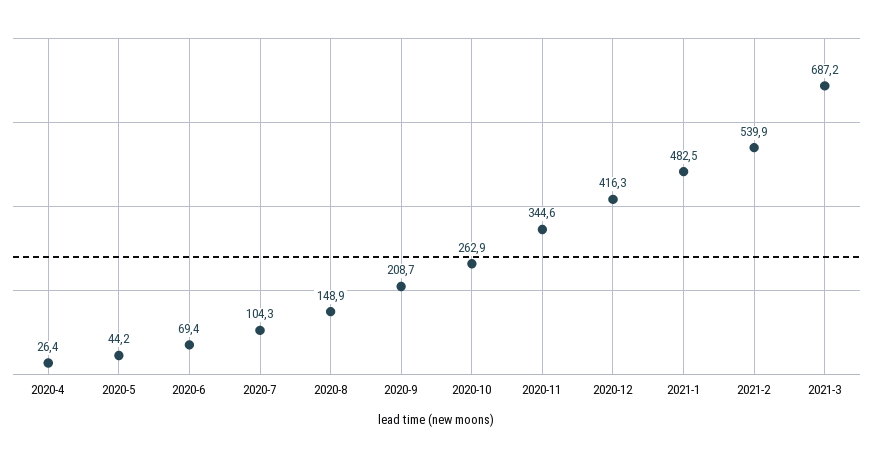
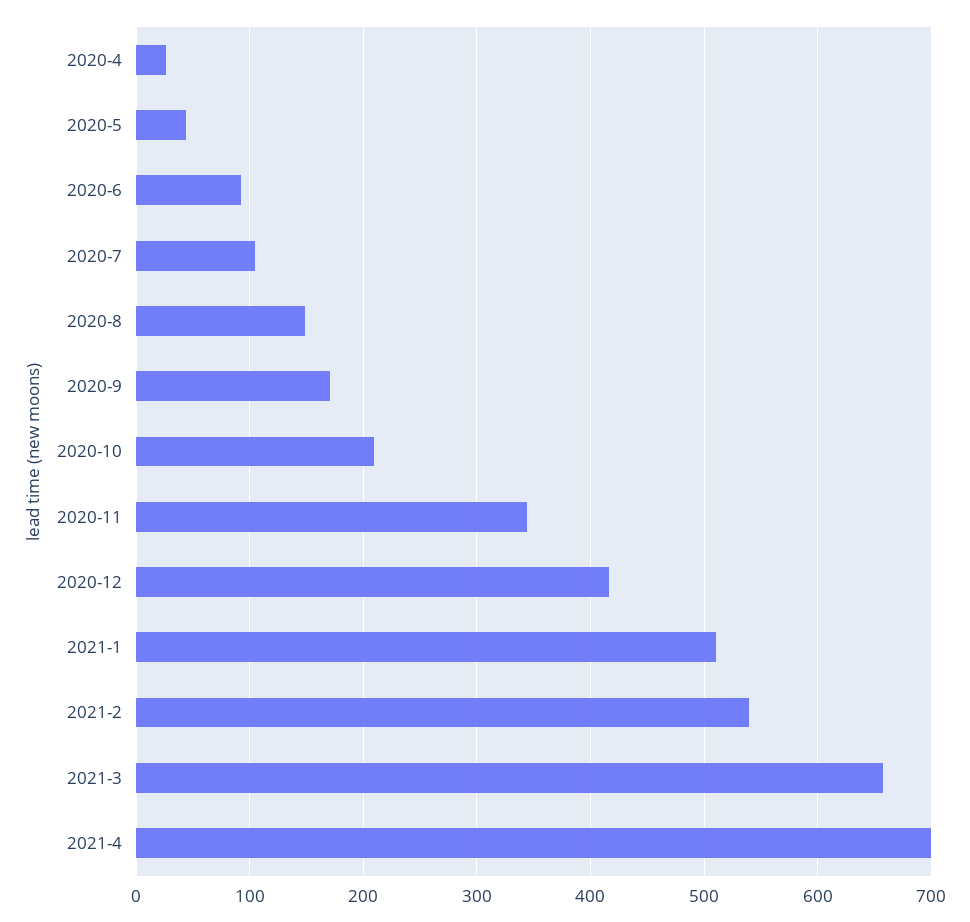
2020-6: 69.4 -> 90
2020-9: 208.7 -> 170
2020-10: 262.9 -> 210
2021-1: 482.5 -> 510
2021-3: 687.2 -> 660
2021-4: none -> 700

